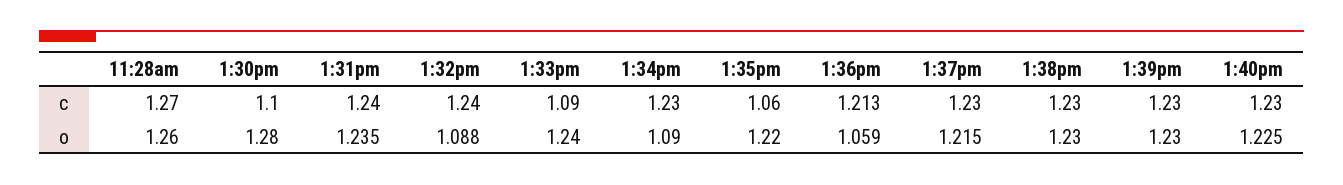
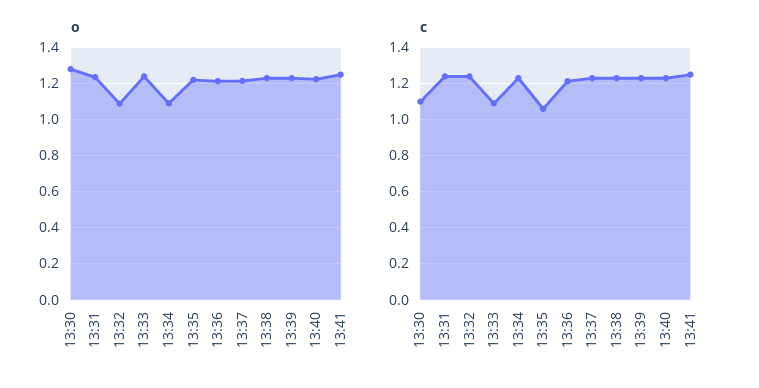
c, 11:28am: 1.27 -> none
o, 11:28am: 1.26 -> none
o, 1:36pm: 1.059 -> 1.2
o, 13:41: none -> 1.25
c, 13:41: none -> 1.25

